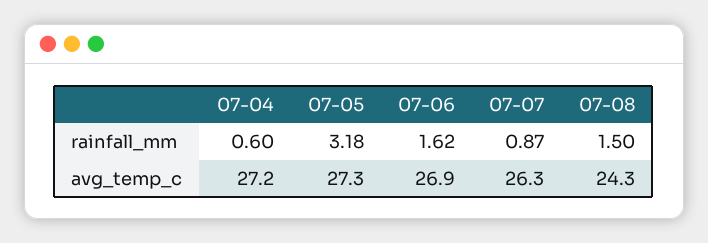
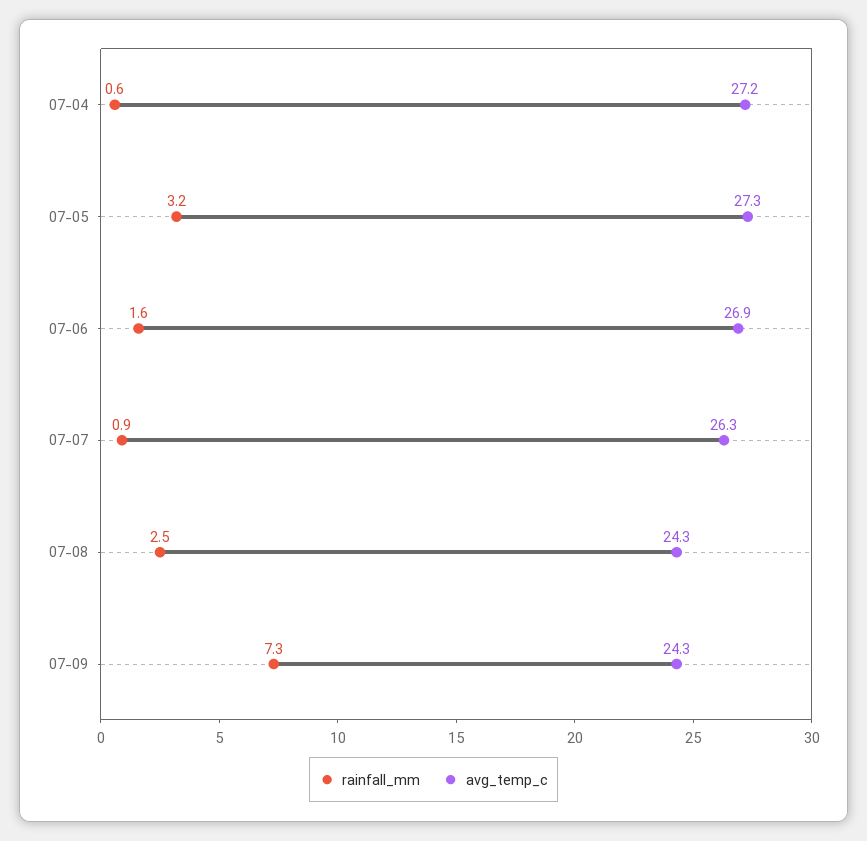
rainfall_mm, 07-08: 1.5 -> 2.5
rainfall_mm, 07-09: none -> 7.3
avg_temp_c, 07-09: none -> 24.3

